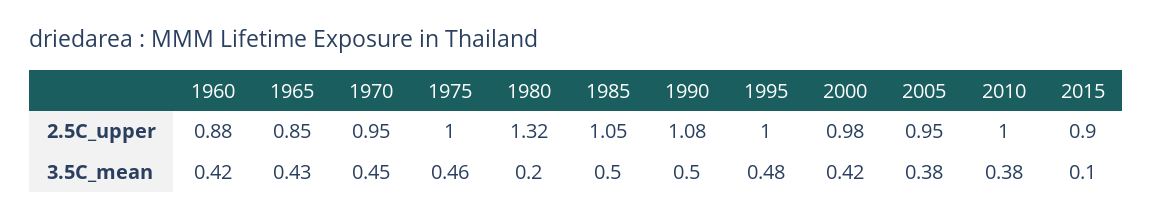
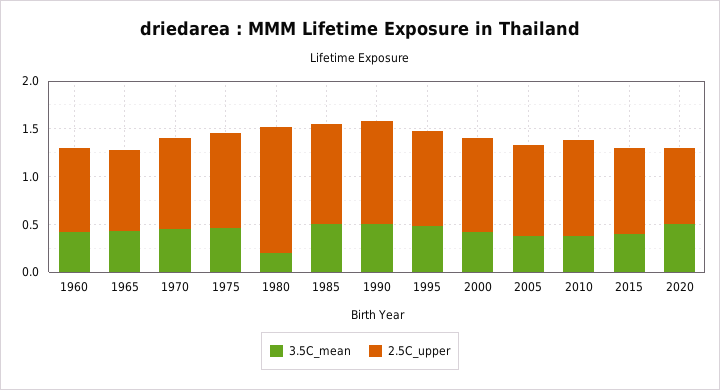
3.5C_mean, 2015: 0.1 -> 0.4
3.5C_mean, 2020: none -> 0.5
2.5C_upper, 2020: none -> 0.8

